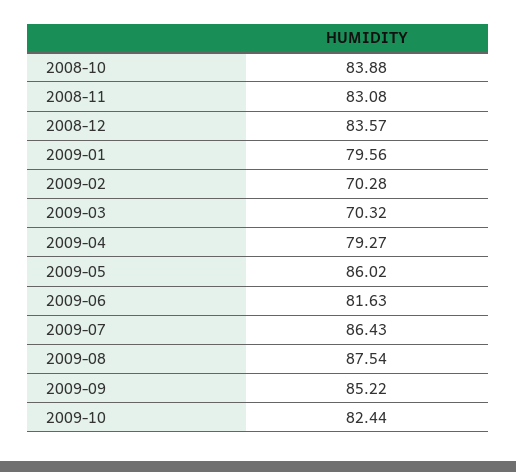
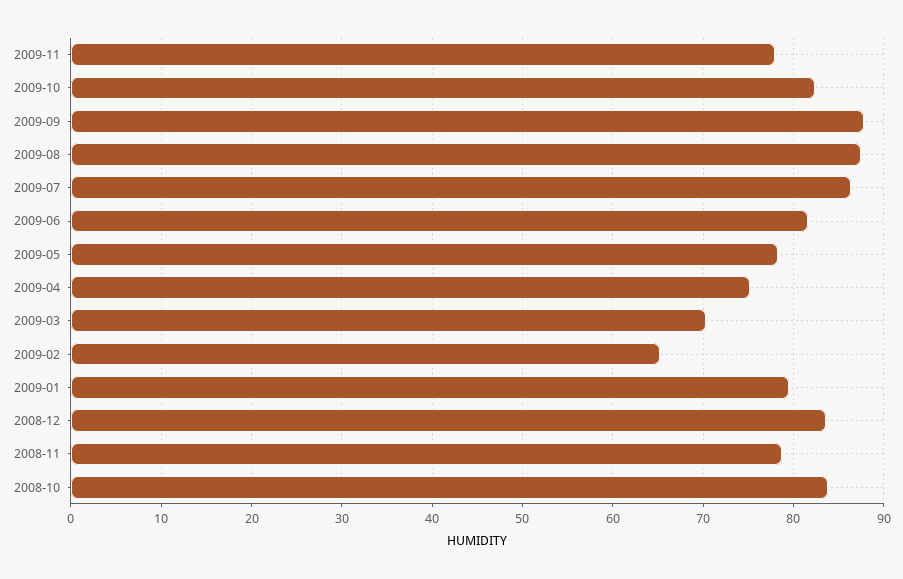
2008-11: 83.08 -> 79
2009-02: 70.28 -> 65
2009-04: 79.27 -> 75
2009-05: 86.02 -> 78
2009-09: 85.22 -> 88
2009-11: none -> 78

